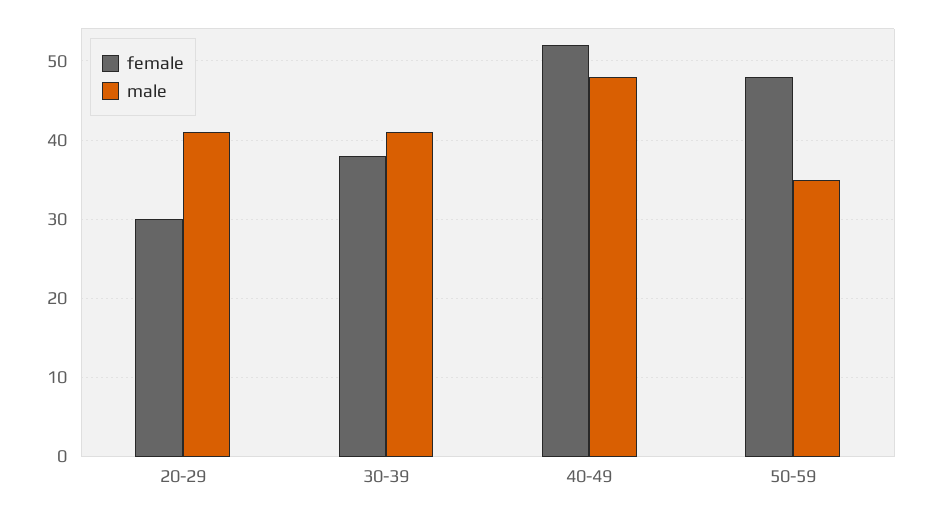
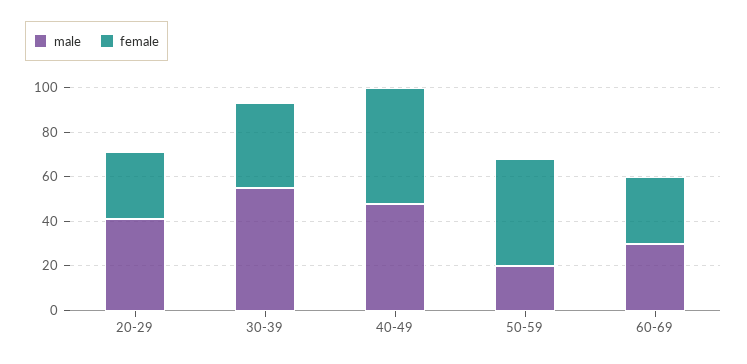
male, 30-39: 41 -> 55
male, 50-59: 35 -> 20
male, 60-69: none -> 30
female, 60-69: none -> 30

